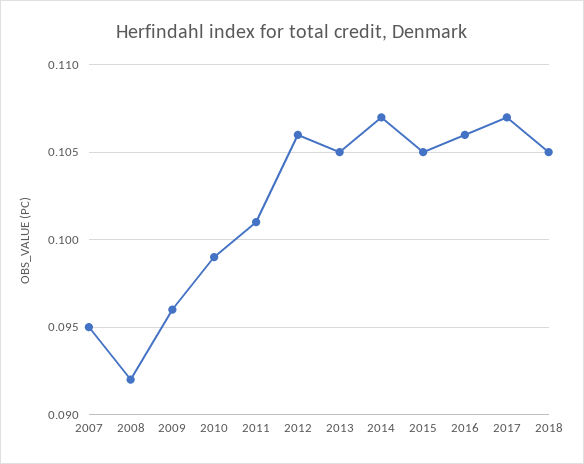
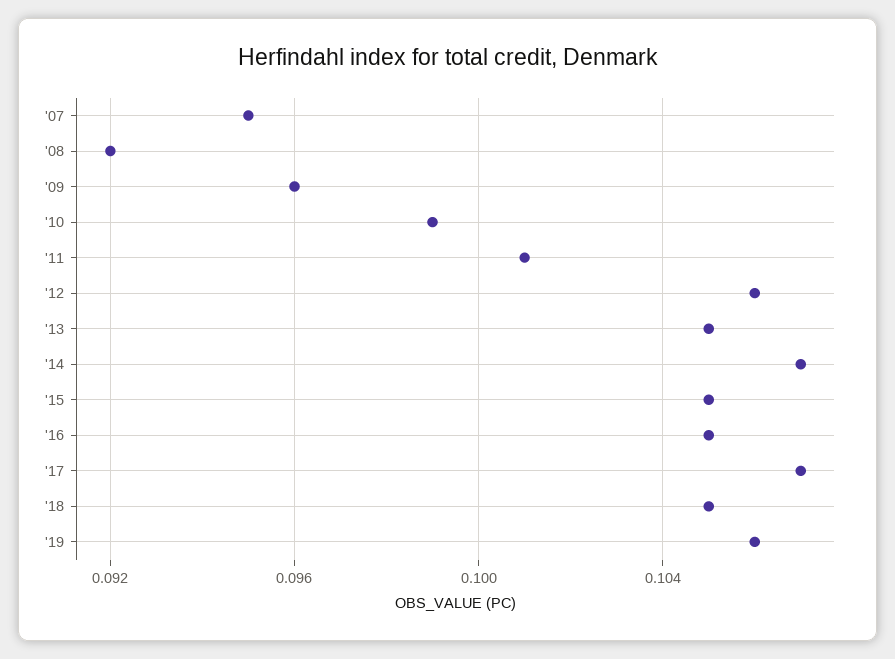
2016: 0.106 -> 0.105
'19: none -> 0.106

